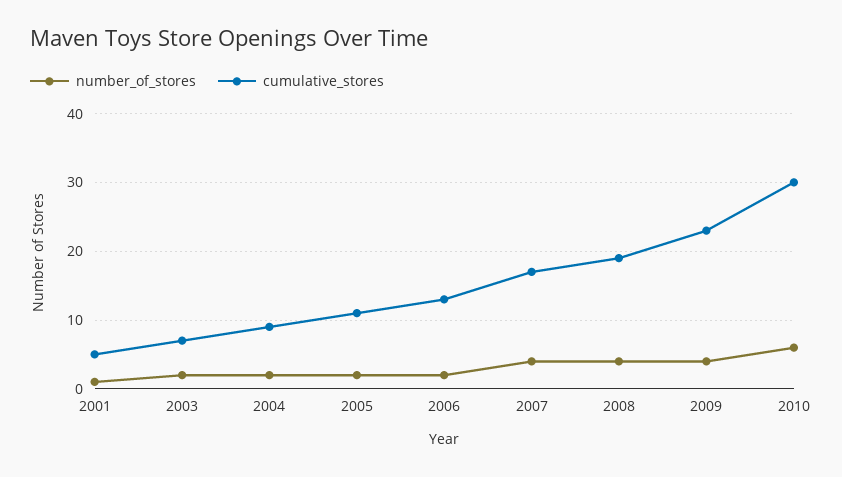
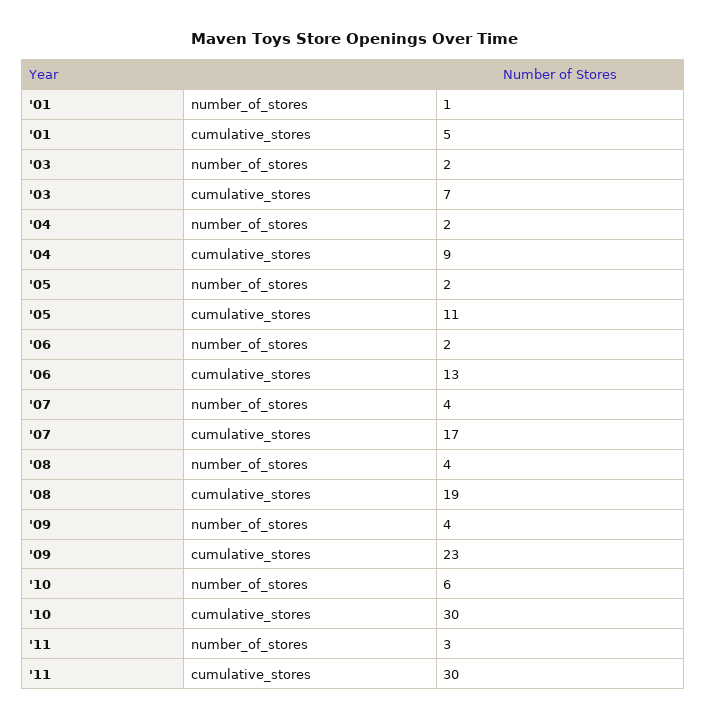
number_of_stores, '11: none -> 3
cumulative_stores, '11: none -> 30

